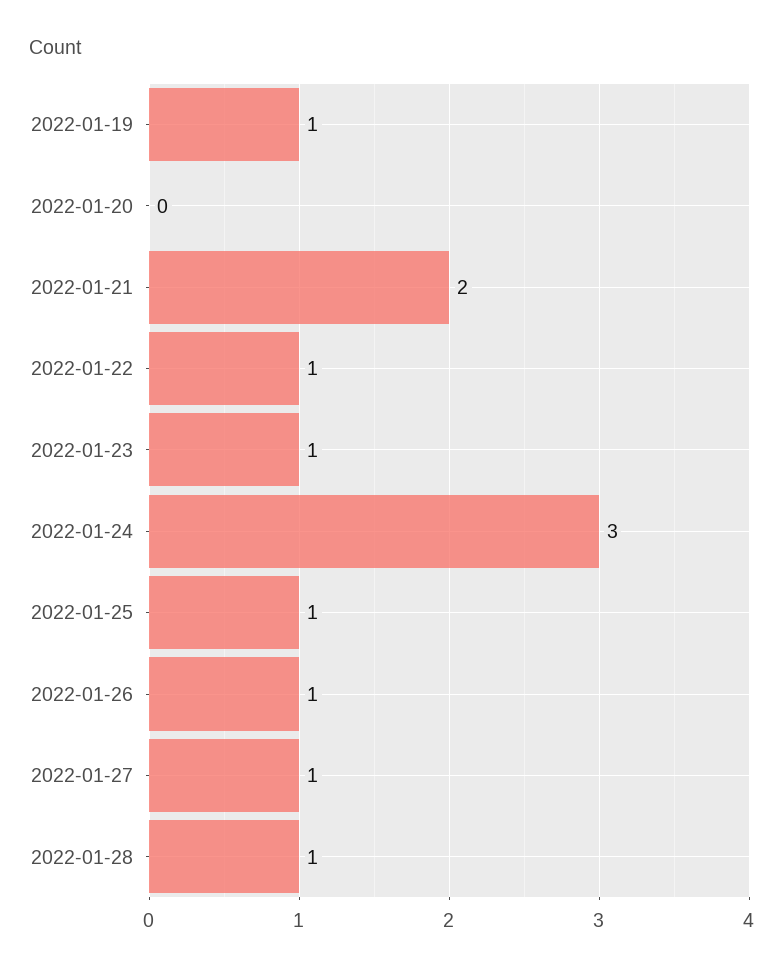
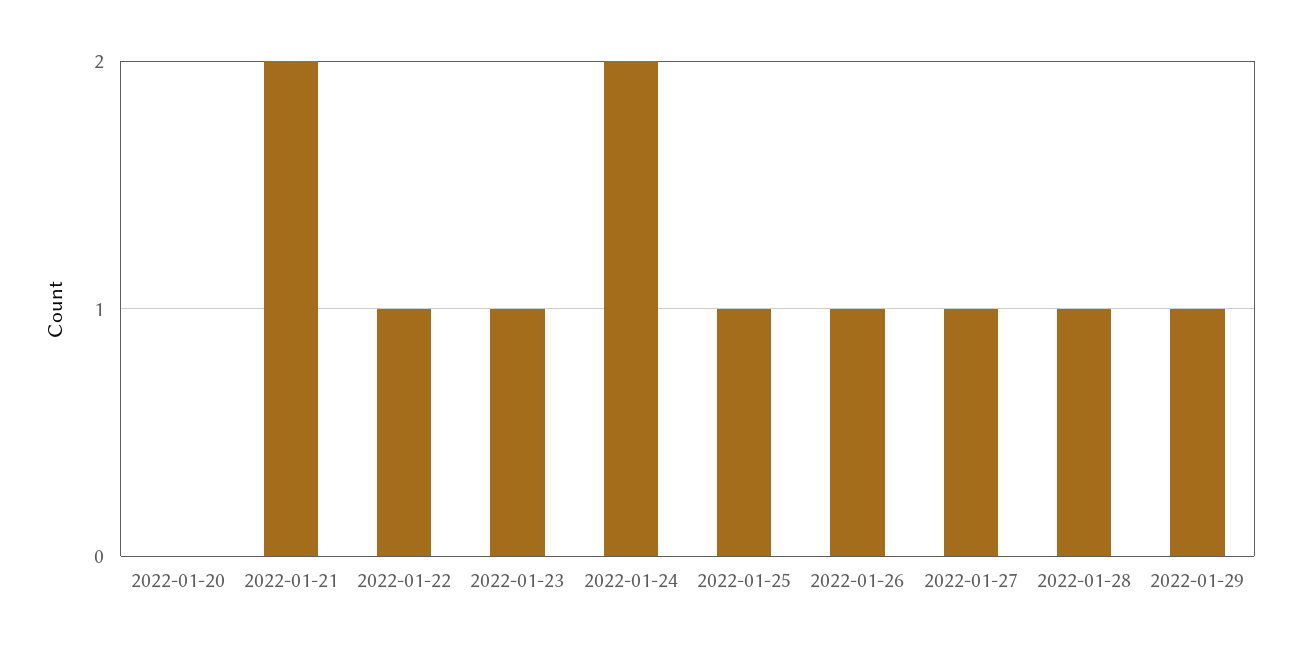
2022-01-19: 1 -> none
2022-01-24: 3 -> 2
2022-01-29: none -> 1

